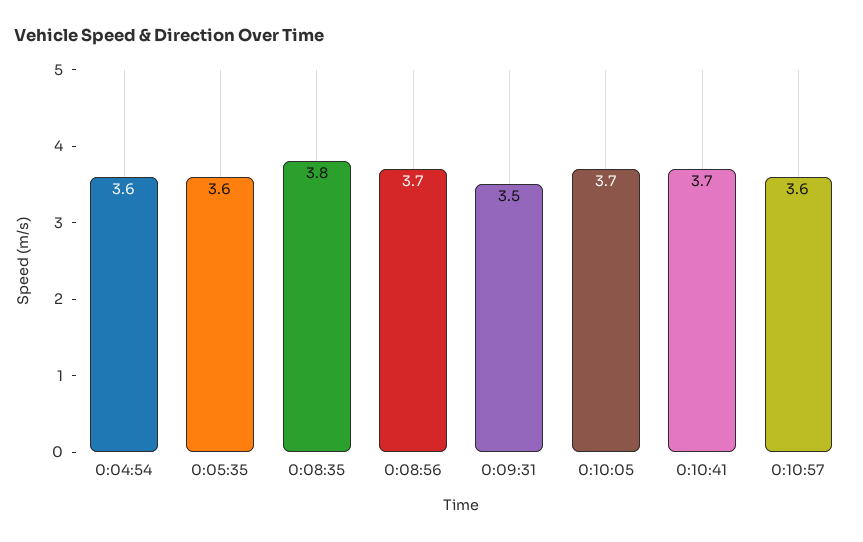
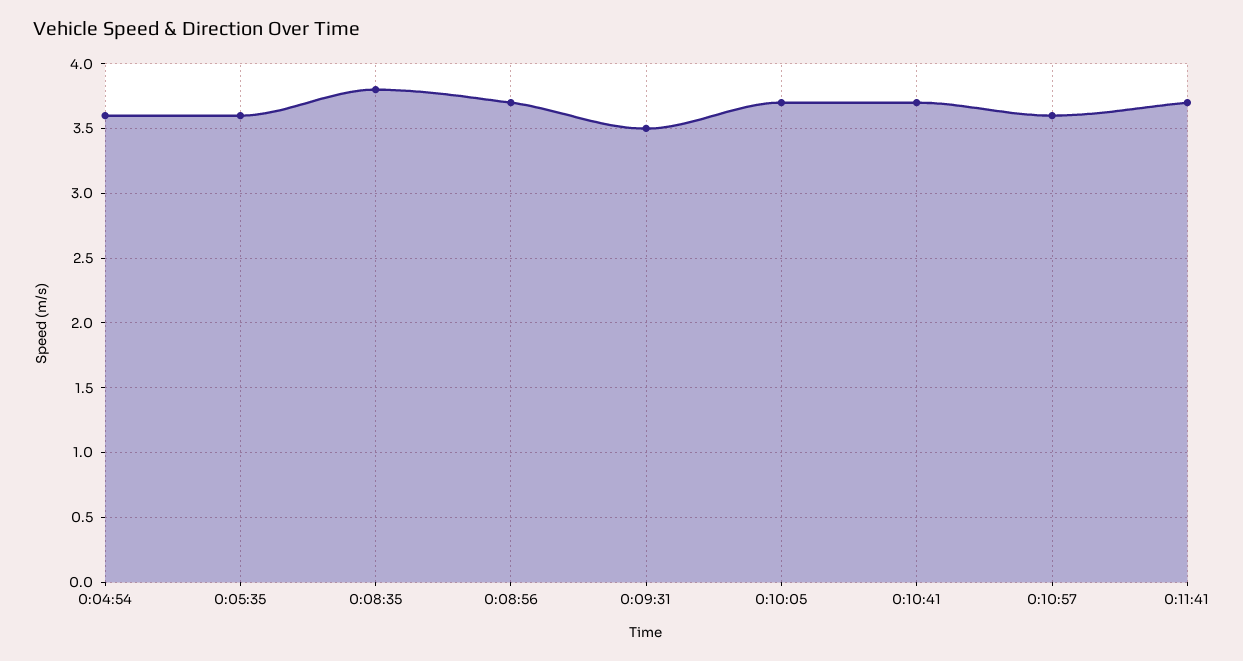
0:11:41: none -> 3.7

